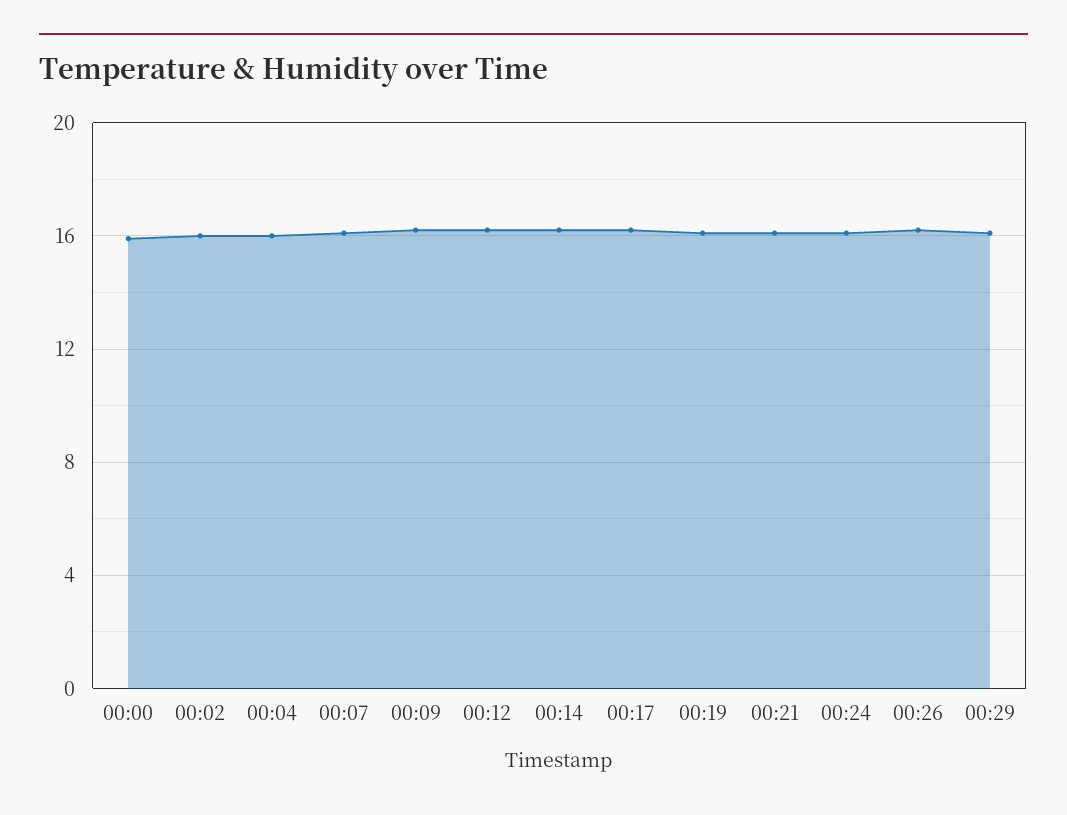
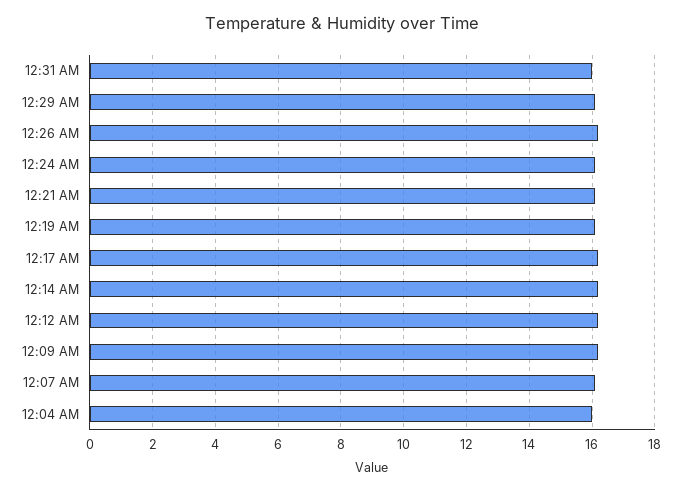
00:00: 16 -> none
00:02: 16 -> none
12:31 AM: none -> 16

